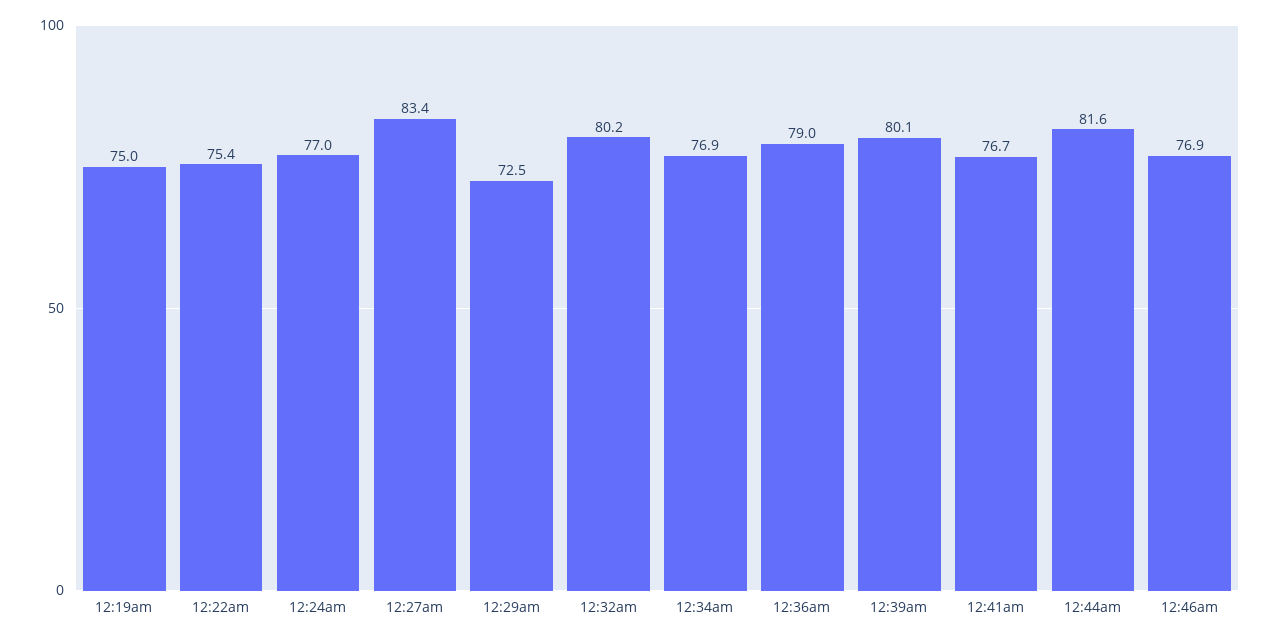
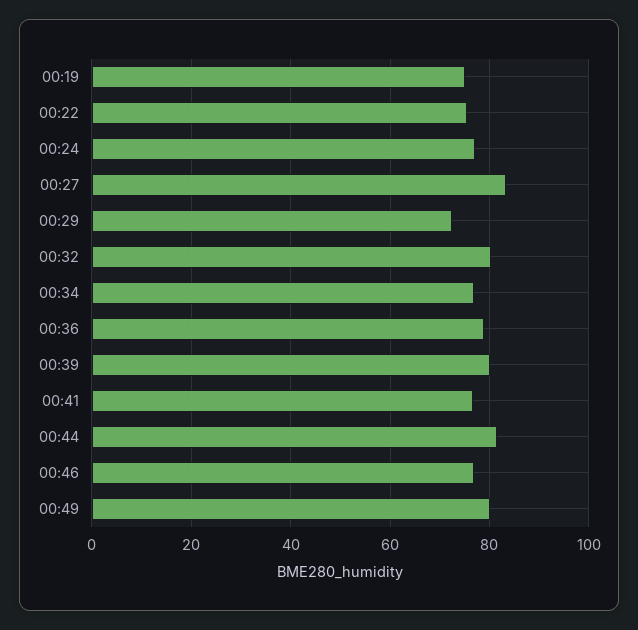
00:49: none -> 80

